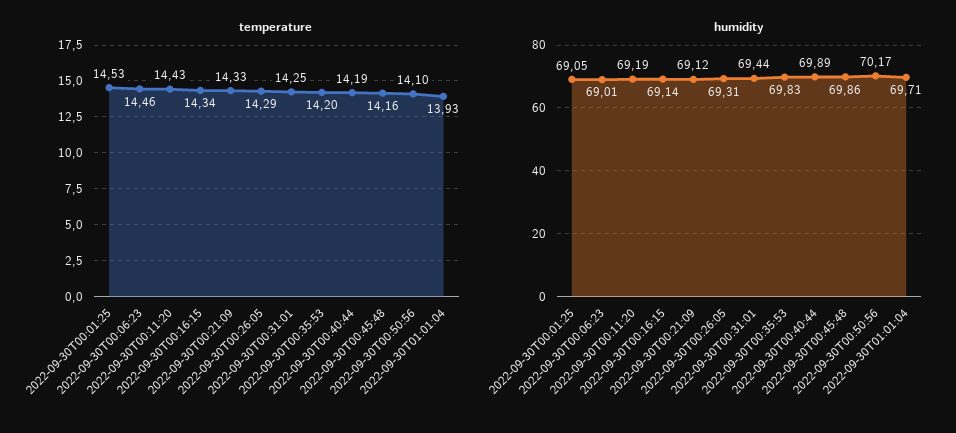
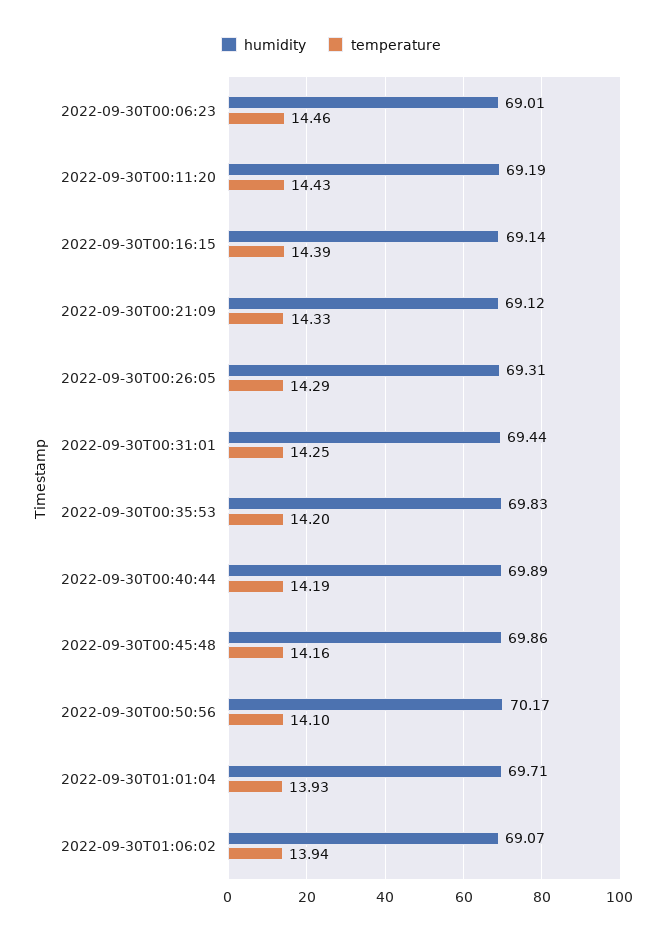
temperature, 2022-09-30T00:01:25: 14.53 -> none
temperature, 2022-09-30T00:16:15: 14.34 -> 14.39
humidity, 2022-09-30T00:01:25: 69.05 -> none
humidity, 2022-09-30T01:06:02: none -> 69.07
temperature, 2022-09-30T01:06:02: none -> 13.94

